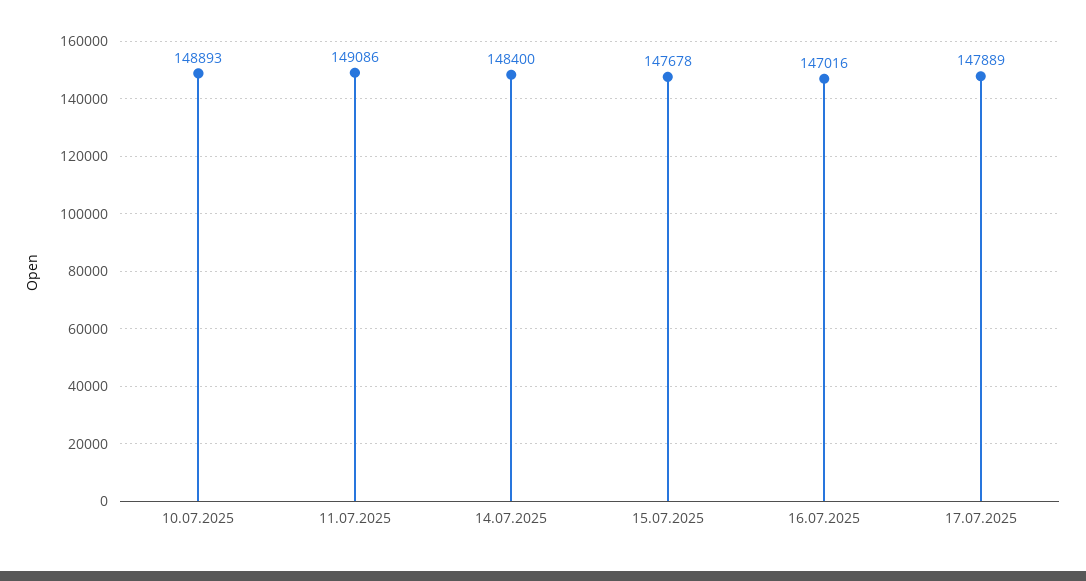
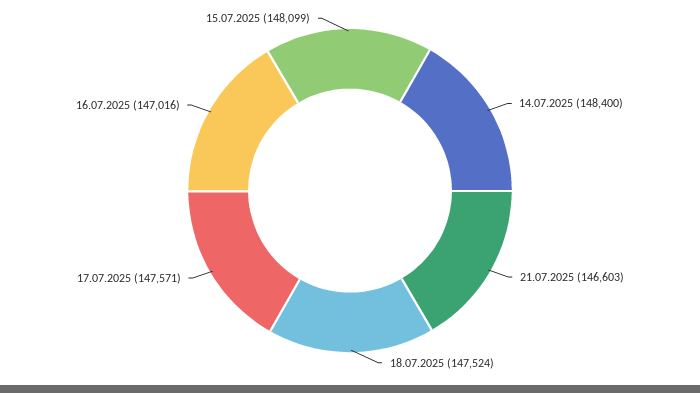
10.07.2025: 148893 -> none
11.07.2025: 149086 -> none
15.07.2025: 147678 -> 148099
17.07.2025: 147889 -> 147571
21.07.2025: none -> 146603
18.07.2025: none -> 147524

